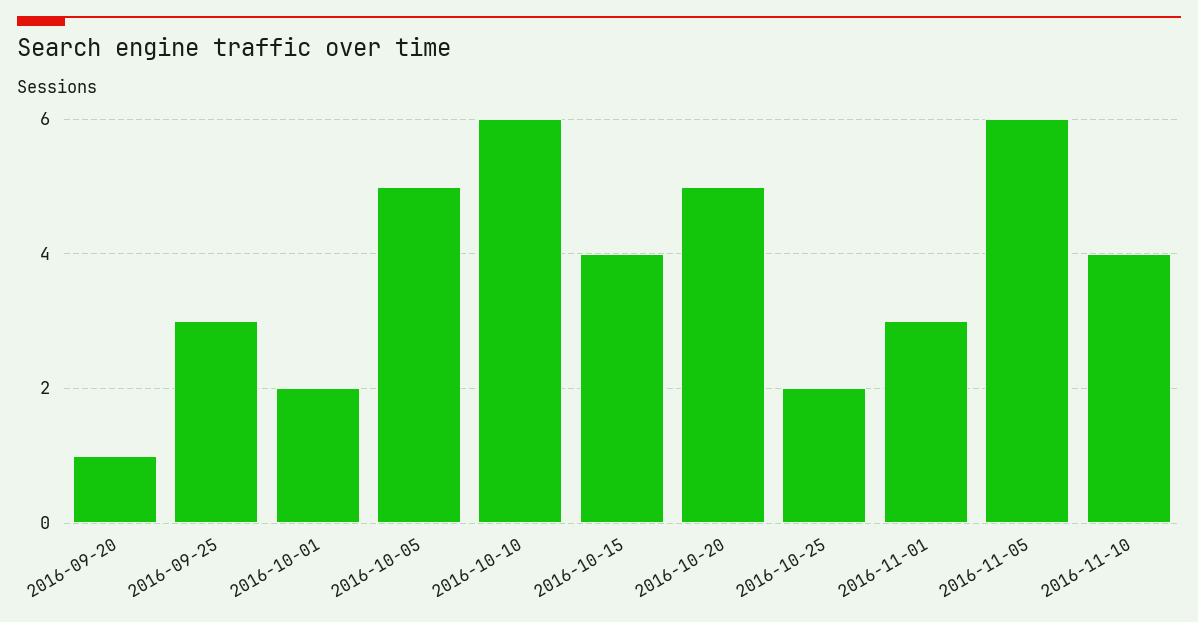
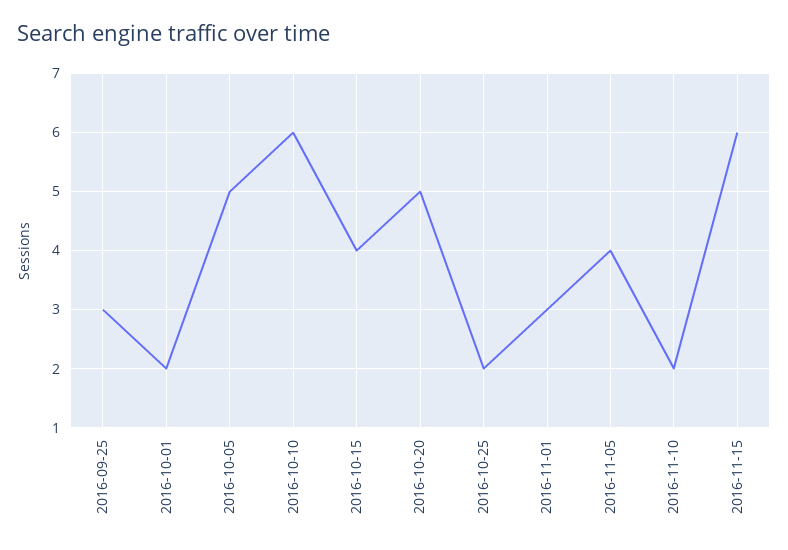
2016-09-20: 1 -> none
2016-11-05: 6 -> 4
2016-11-10: 4 -> 2
2016-11-15: none -> 6

